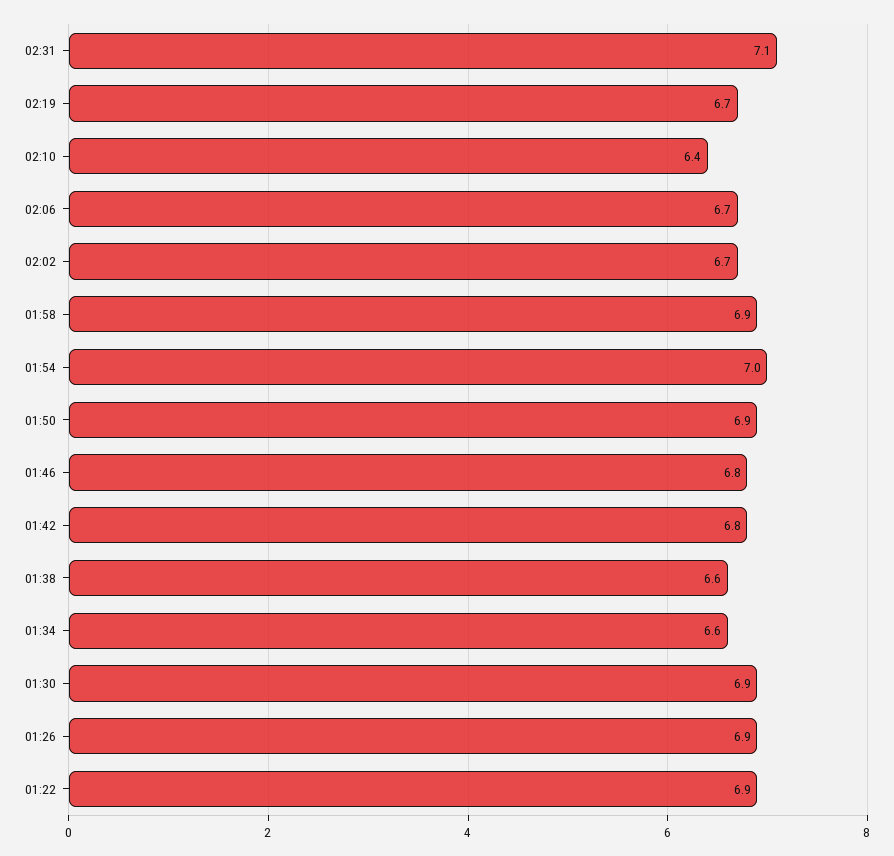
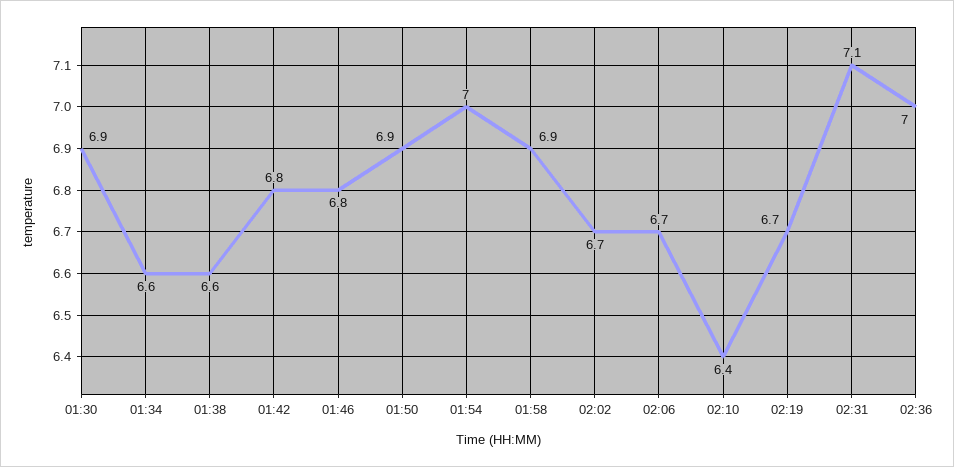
01:26: 6.9 -> none
01:22: 6.9 -> none
02:36: none -> 7

